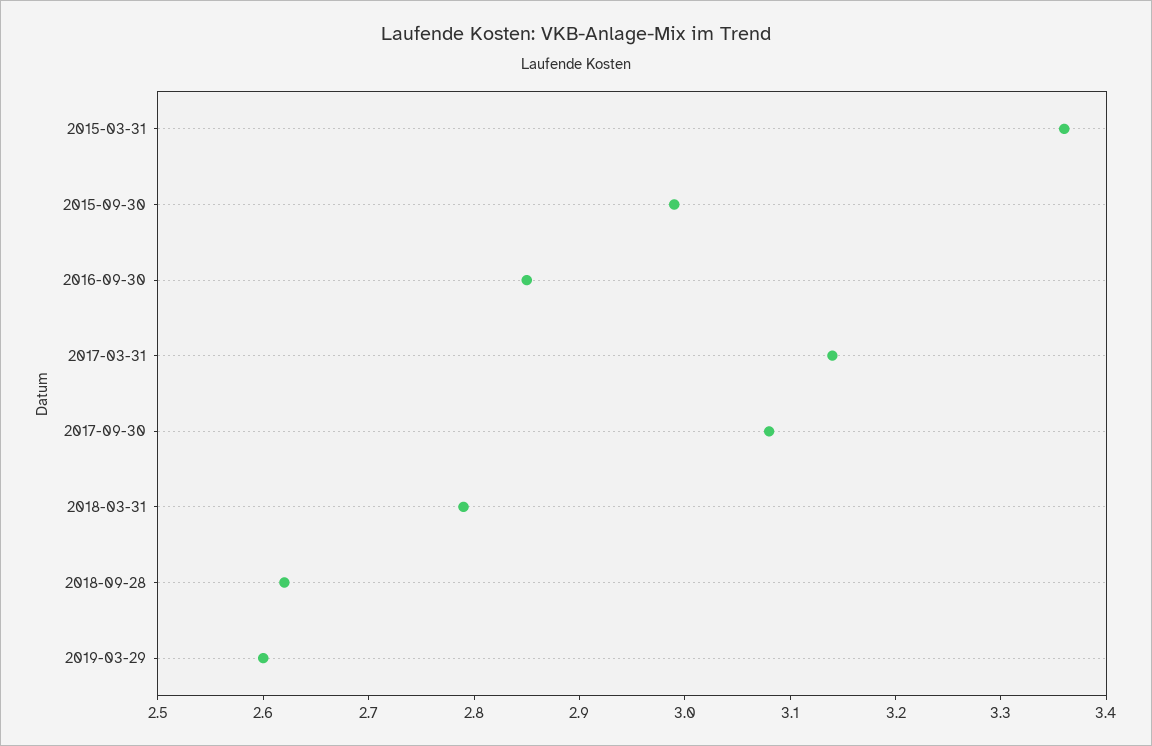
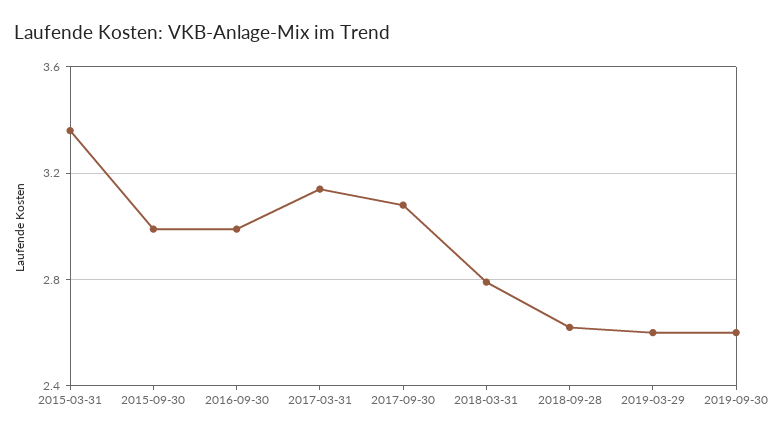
2016-09-30: 2.85 -> 3
2019-09-30: none -> 2.6

